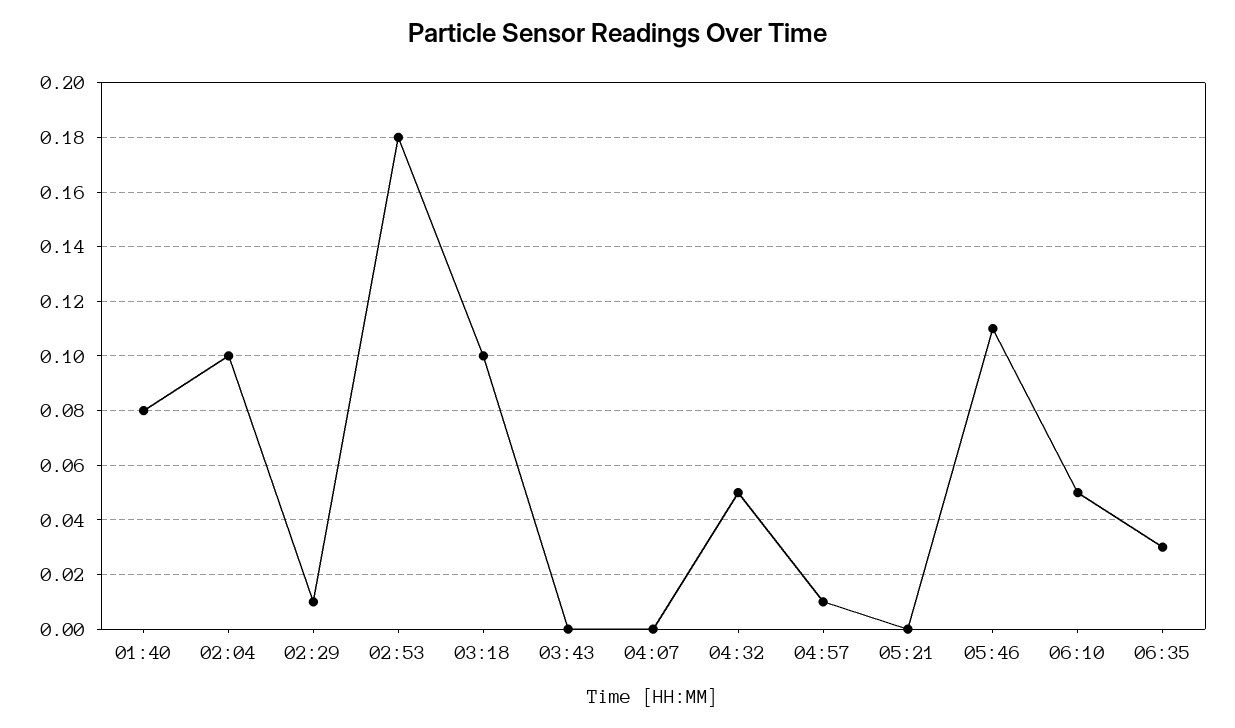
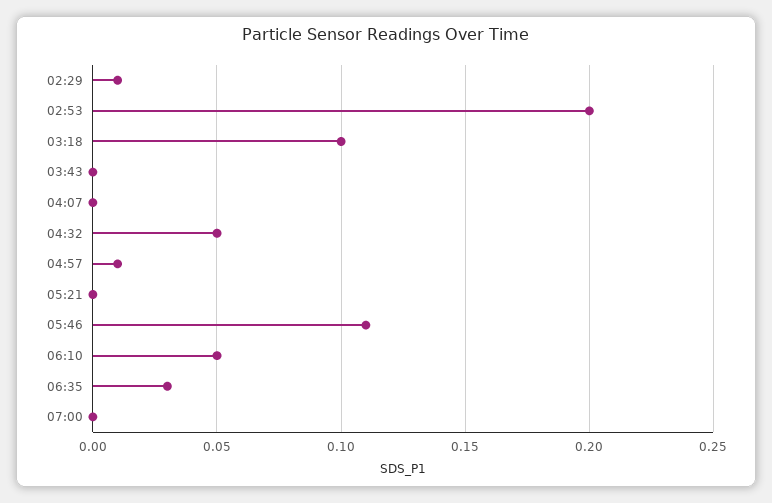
01:40: 0.08 -> none
02:04: 0.1 -> none
02:53: 0.18 -> 0.2
07:00: none -> 0

